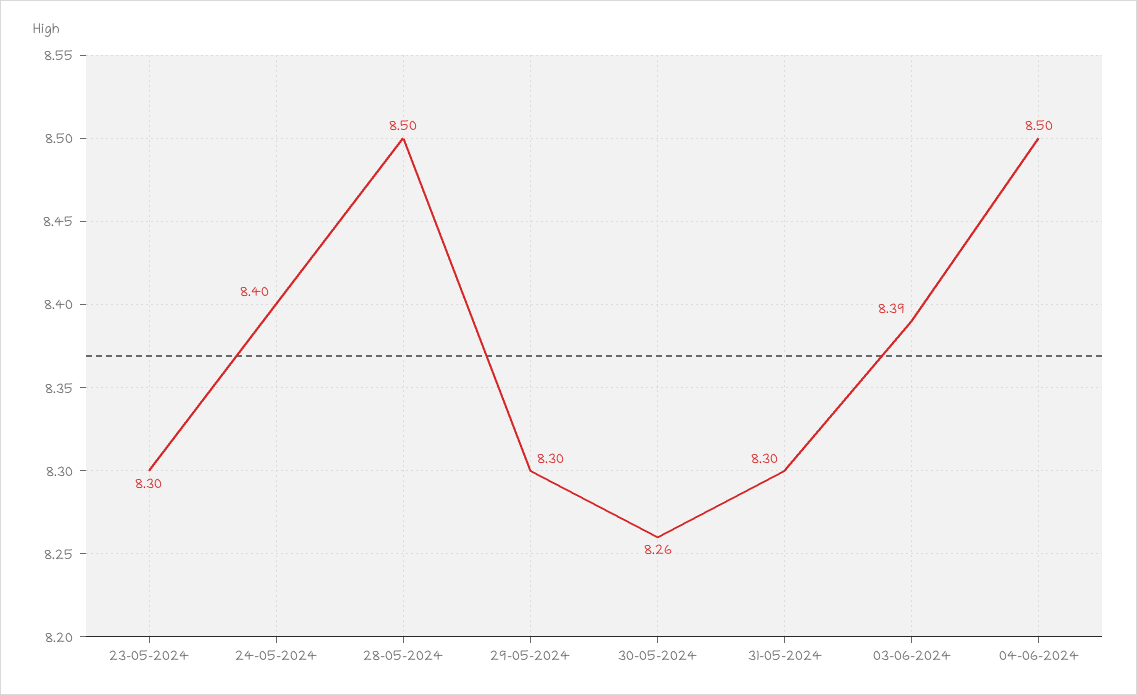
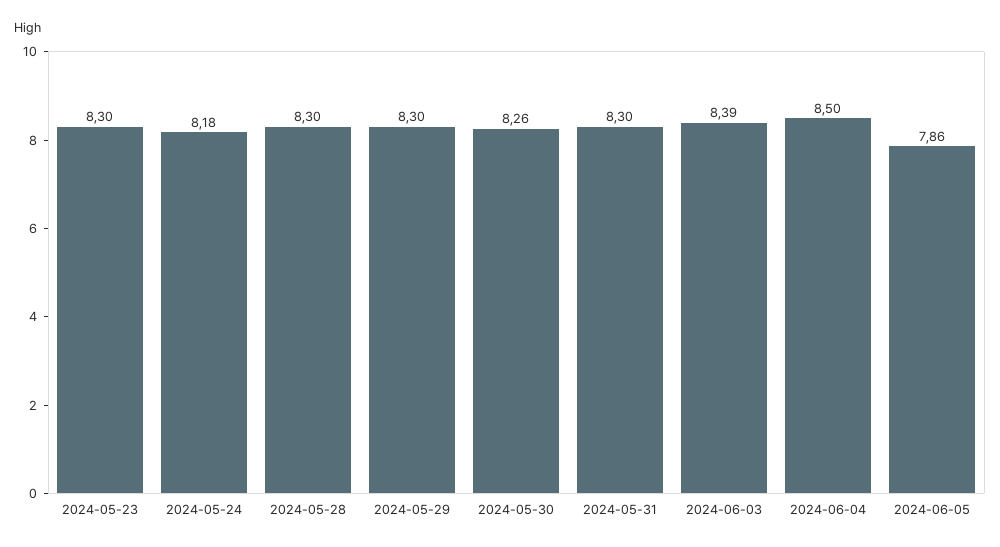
24-05-2024: 8.4 -> 8.18
28-05-2024: 8.5 -> 8.3
2024-06-05: none -> 7.86

